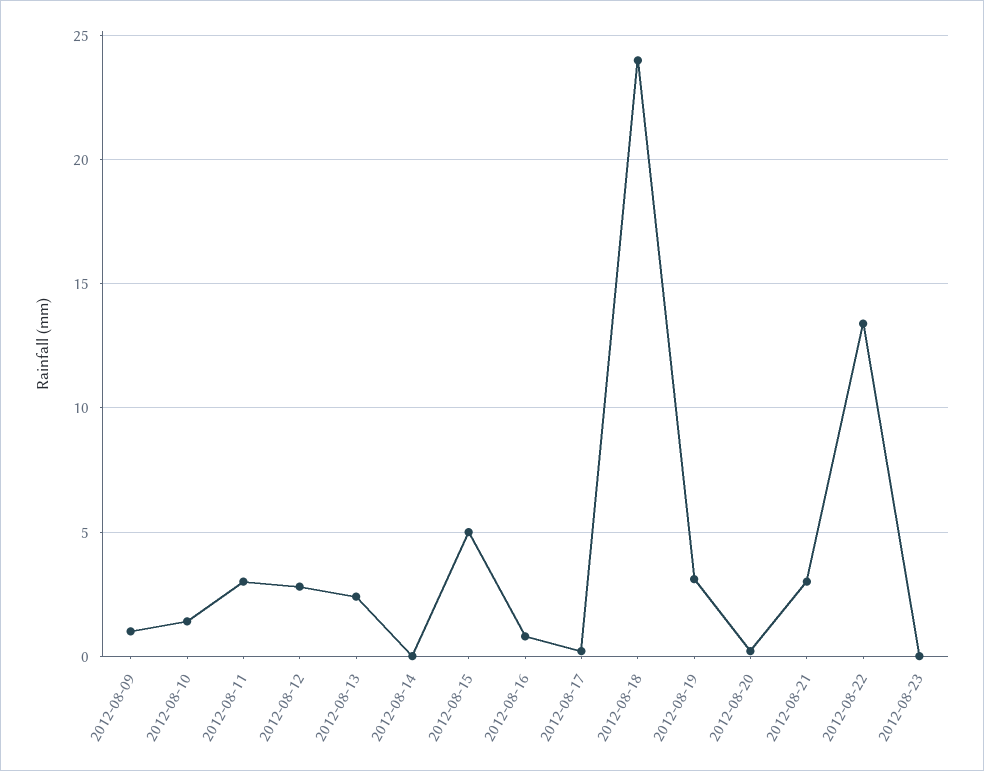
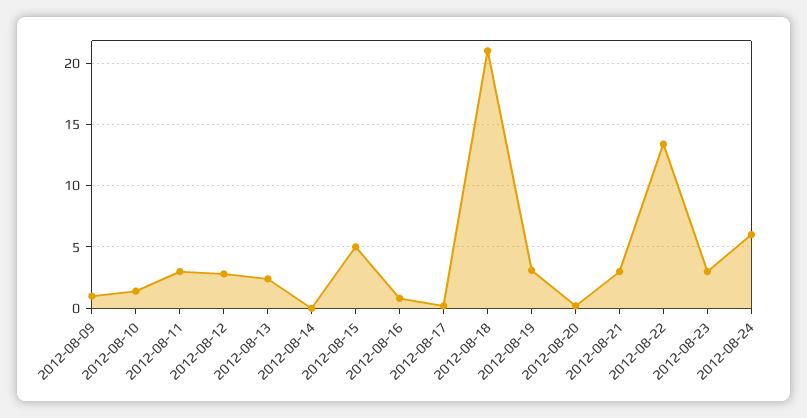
2012-08-18: 24 -> 21
2012-08-23: 0 -> 3
2012-08-24: none -> 6

